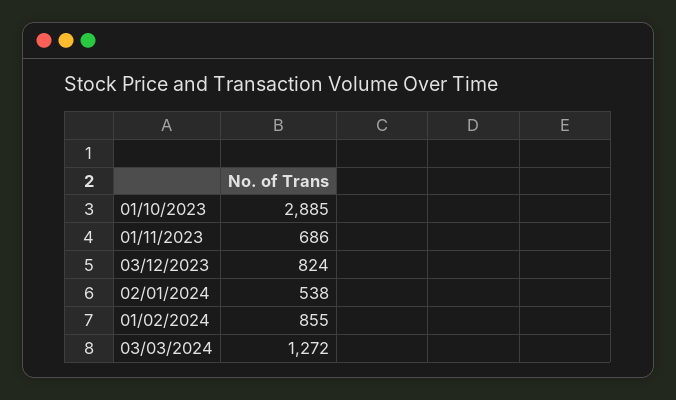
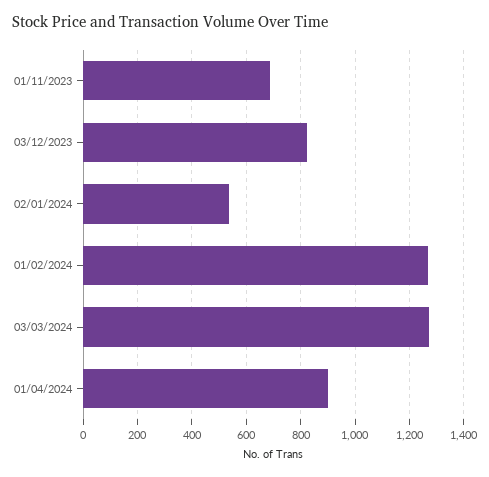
01/10/2023: 2885 -> none
01/02/2024: 855 -> 1275
01/04/2024: none -> 900

